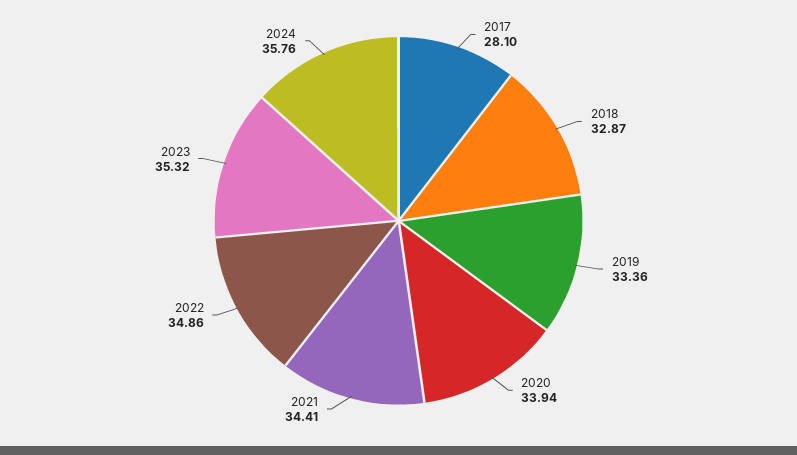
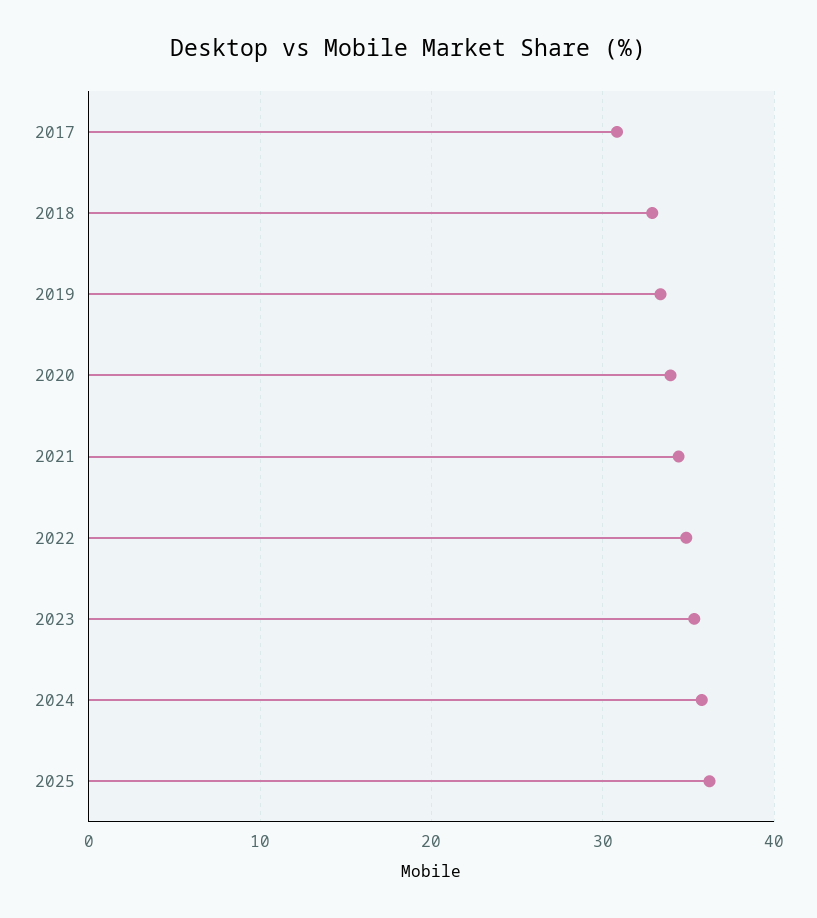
2017: 28.1 -> 31
2025: none -> 36

